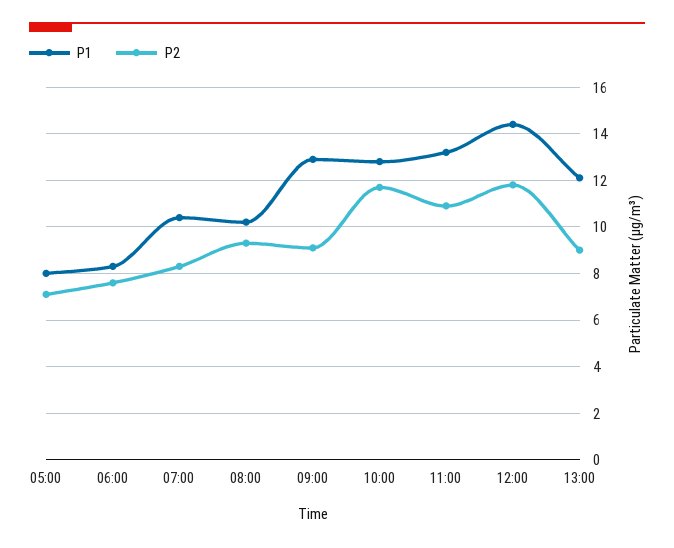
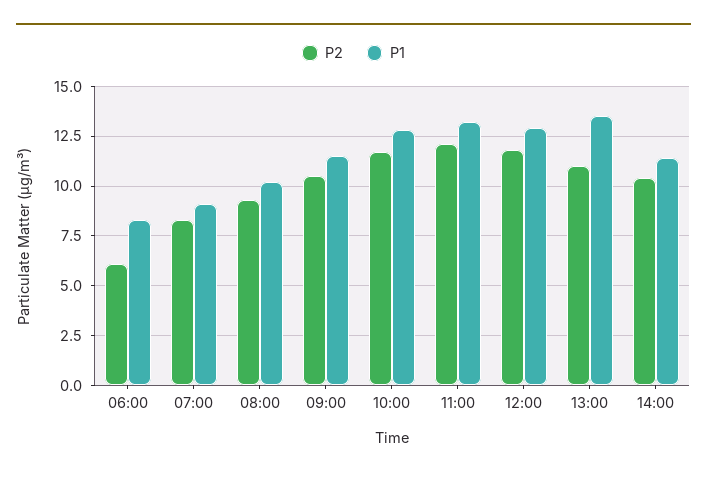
P1, 05:00: 8 -> none
P2, 05:00: 7 -> none
P2, 06:00: 7.5 -> 6
P1, 07:00: 10.5 -> 9
P1, 09:00: 13 -> 11.5
P2, 09:00: 9 -> 10.5
P2, 11:00: 11 -> 12
P1, 12:00: 14.5 -> 13
P1, 13:00: 12 -> 13.5
P2, 13:00: 9 -> 11
P2, 14:00: none -> 10.5
P1, 14:00: none -> 11.5

